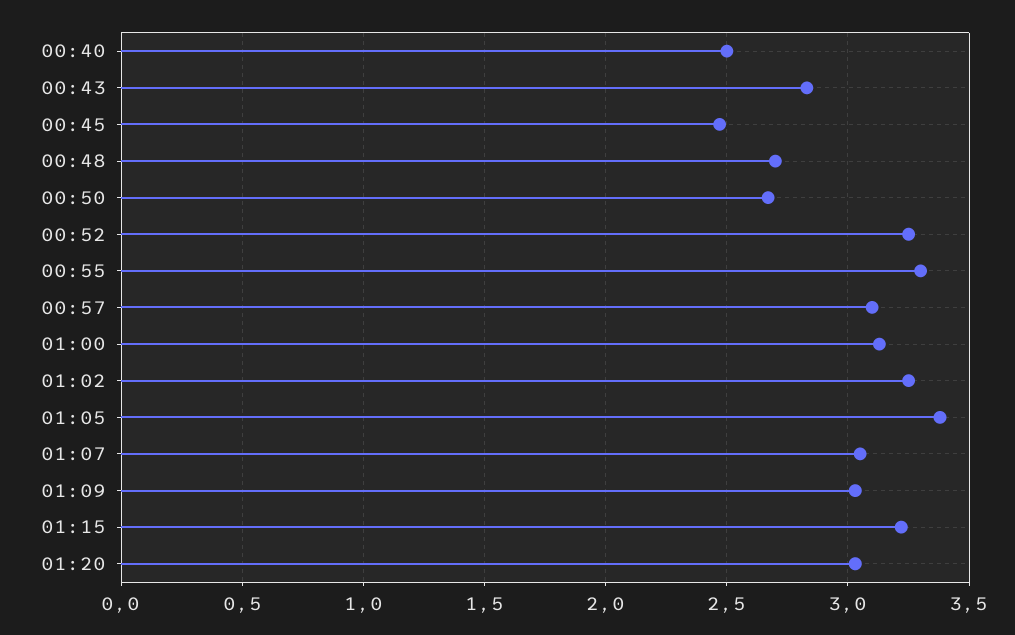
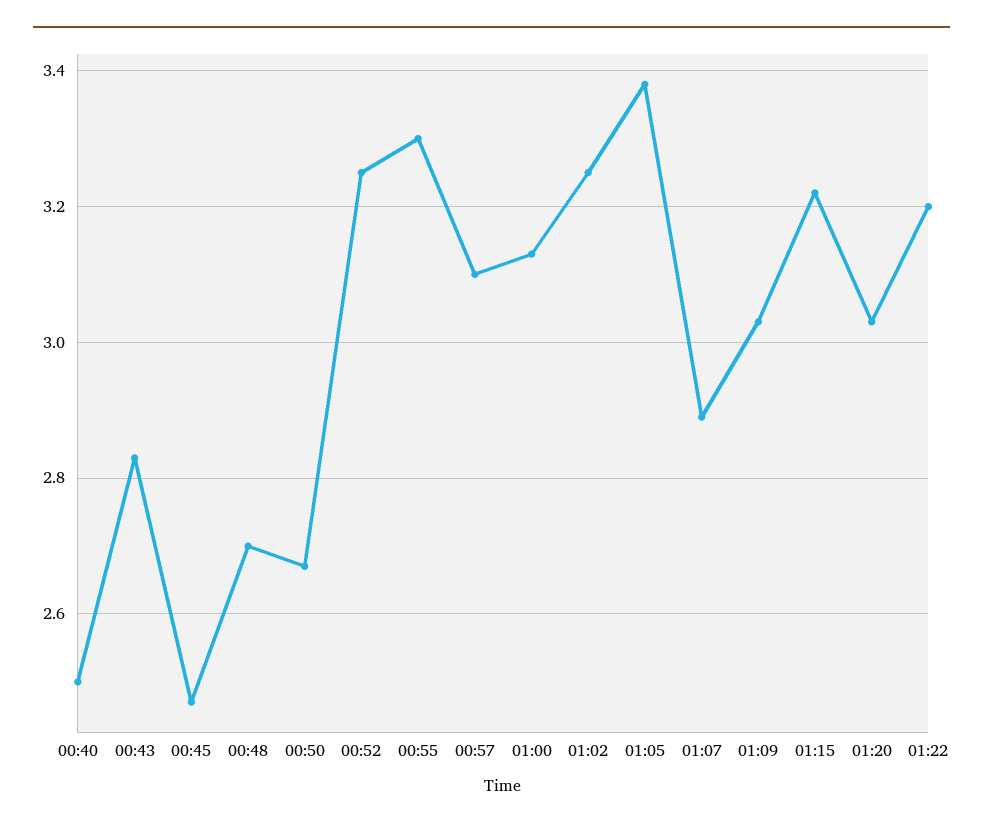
01:07: 3.05 -> 2.9
01:22: none -> 3.2

